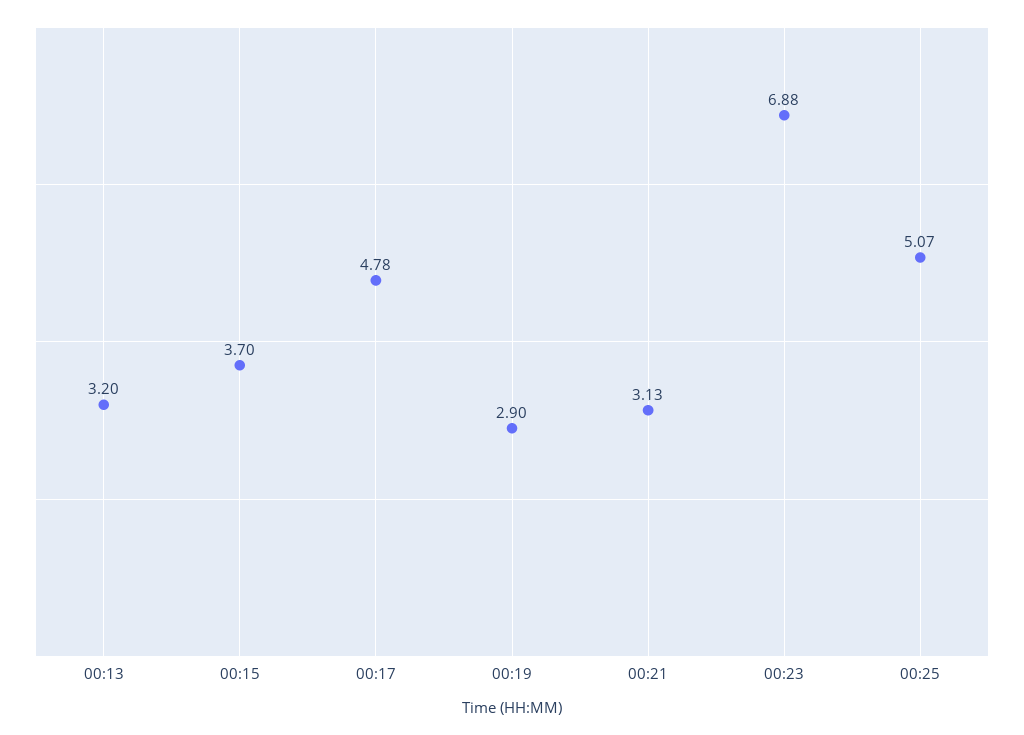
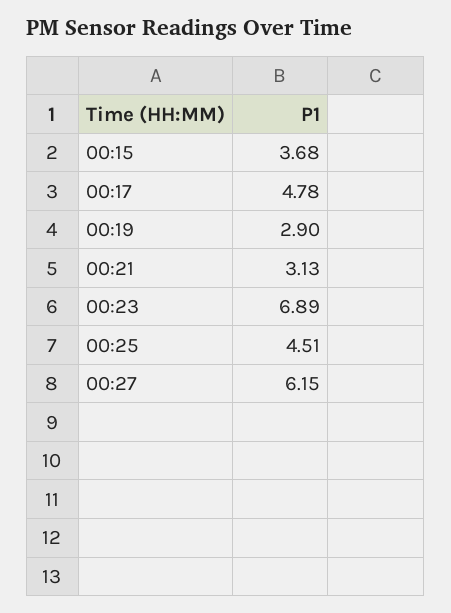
00:13: 3.2 -> none
00:15: 3.7 -> 3.68
00:23: 6.88 -> 6.89
00:25: 5.07 -> 4.51
00:27: none -> 6.15

